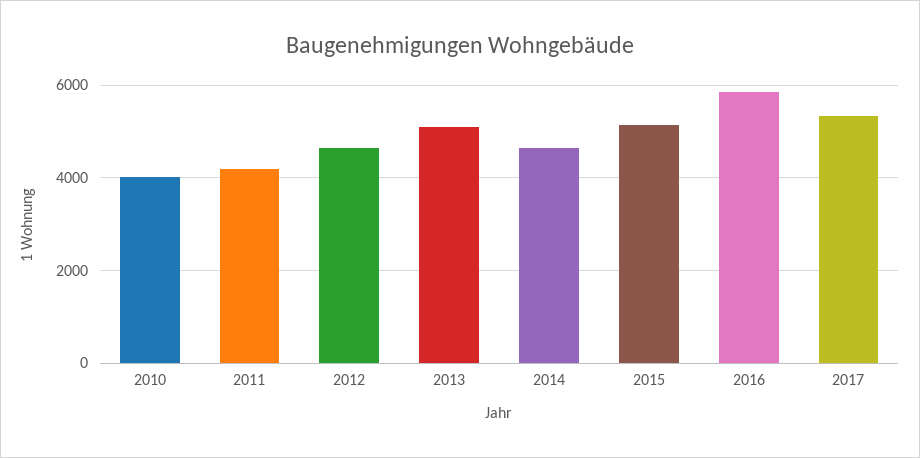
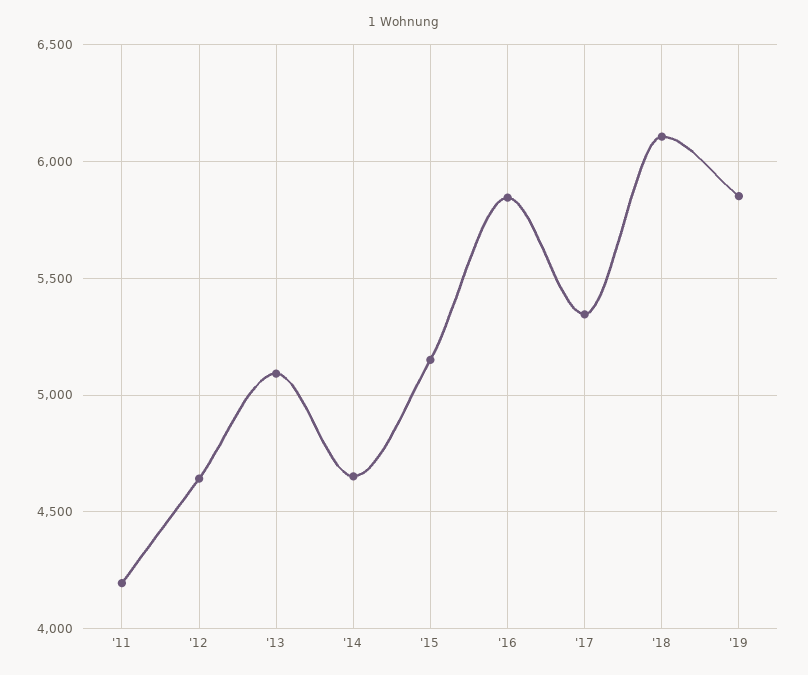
2010: 4000 -> none
'18: none -> 6100
'19: none -> 5850

